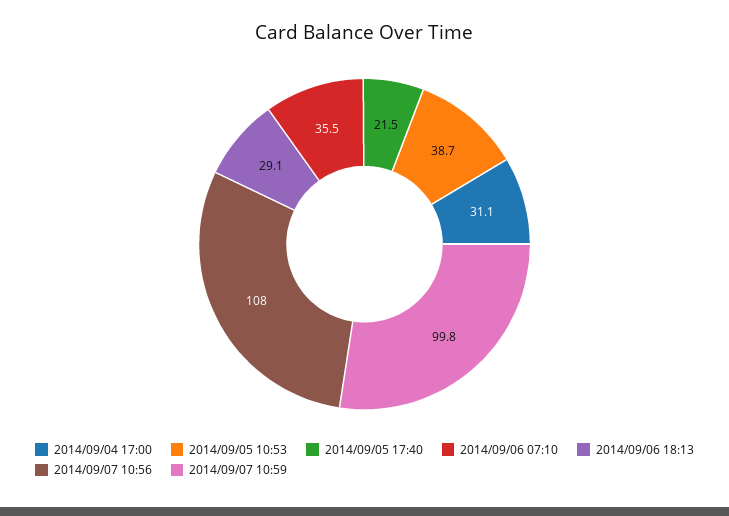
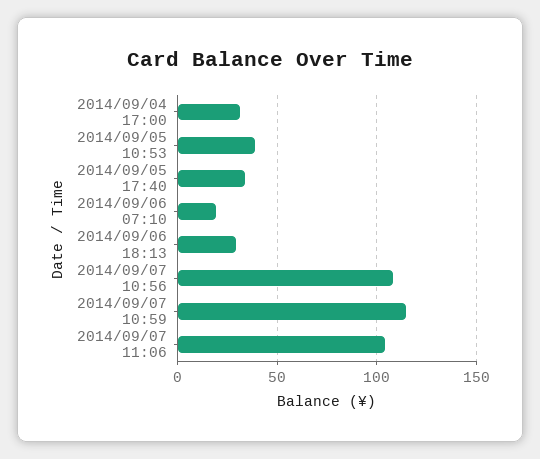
2014/09/05 17:40: 21.5 -> 35
2014/09/06 07:10: 35.5 -> 20
2014/09/07 10:59: 99.8 -> 115
2014/09/07 11:06: none -> 105

